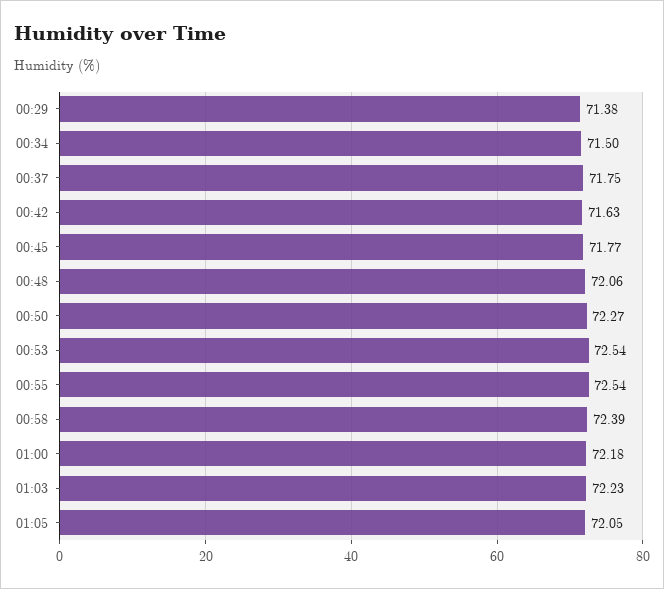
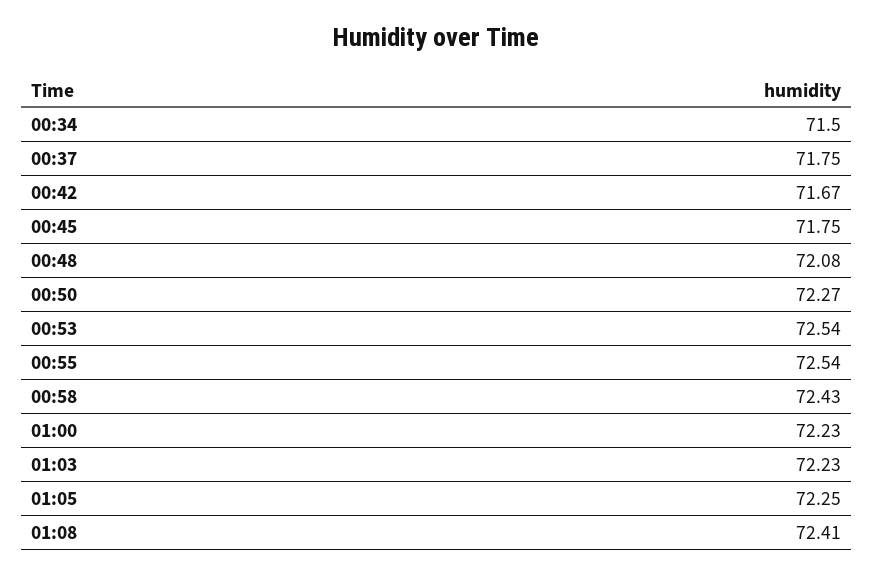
00:29: 71.38 -> none
00:42: 71.63 -> 71.67
00:45: 71.77 -> 71.75
00:48: 72.06 -> 72.08
00:58: 72.39 -> 72.43
01:00: 72.18 -> 72.23
01:05: 72.05 -> 72.25
01:08: none -> 72.41

